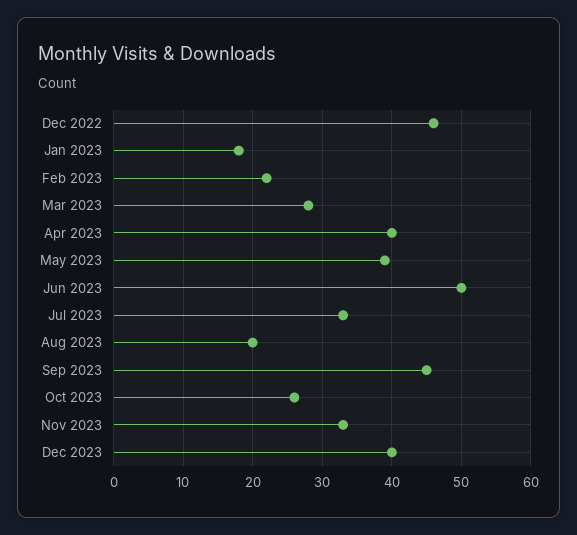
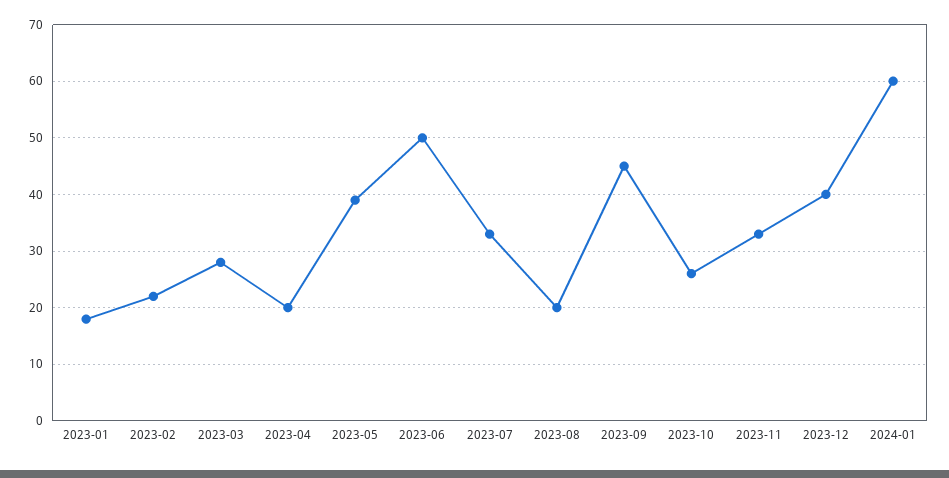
Dec 2022: 46 -> none
Apr 2023: 40 -> 20
2024-01: none -> 60

